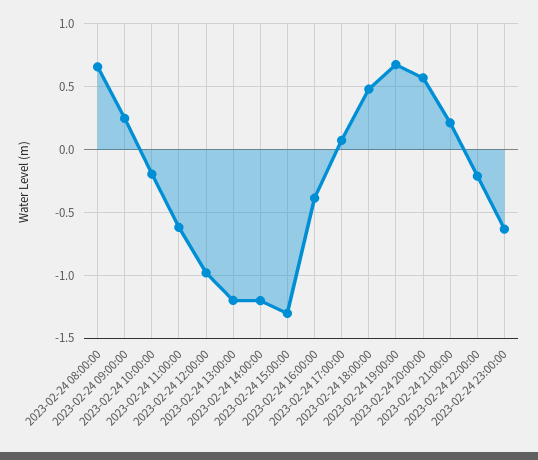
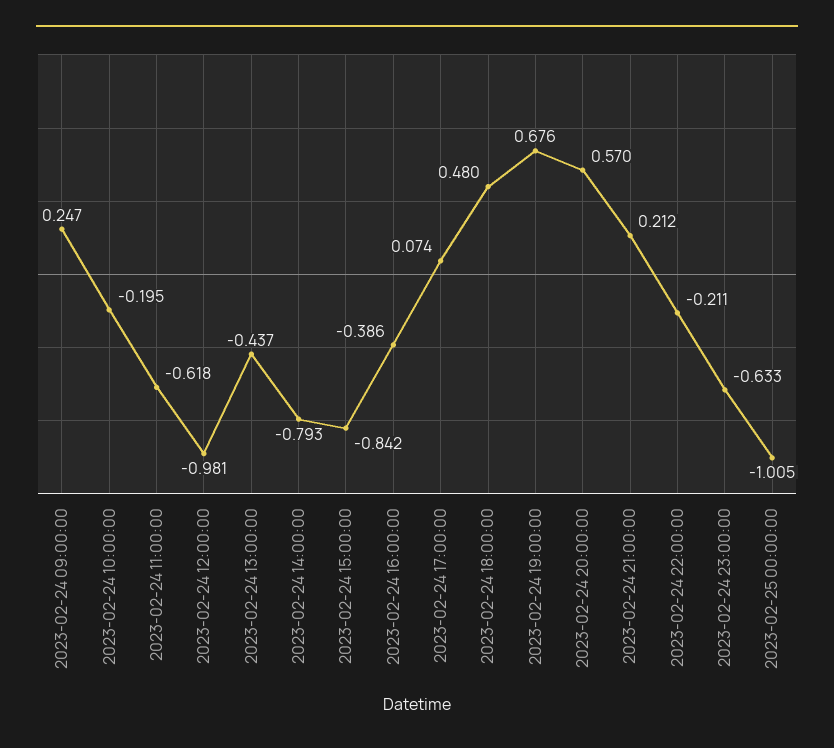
2023-02-24 08:00:00: 0.65 -> none
2023-02-24 13:00:00: -1.2 -> -0.437
2023-02-24 14:00:00: -1.2 -> -0.793
2023-02-24 15:00:00: -1.3 -> -0.842
2023-02-25 00:00:00: none -> -1.005

